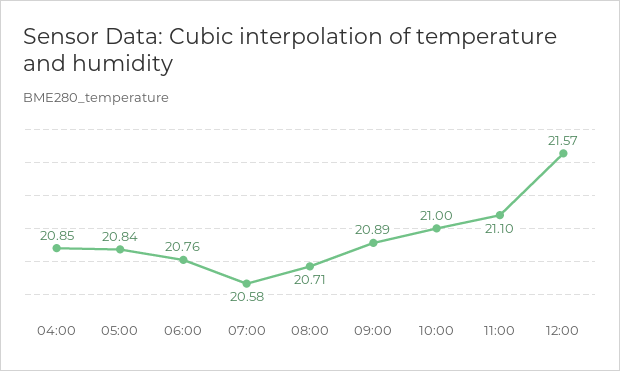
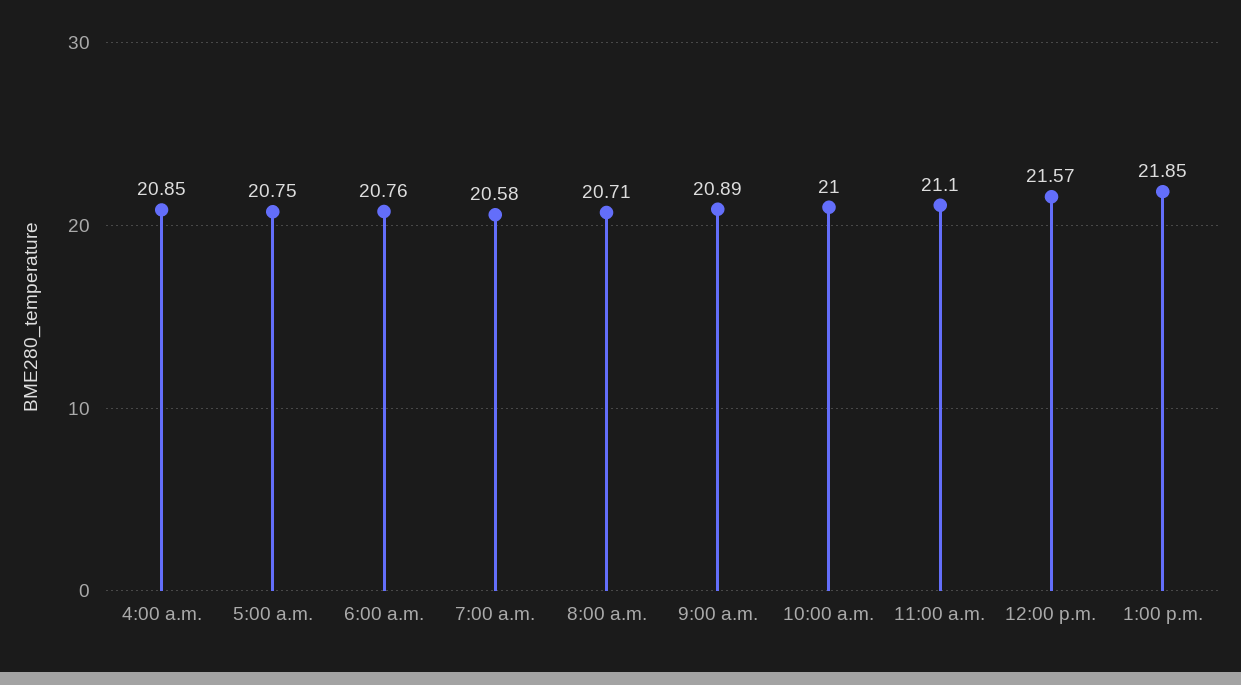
05:00: 20.84 -> 20.75
1:00 p.m.: none -> 21.85

